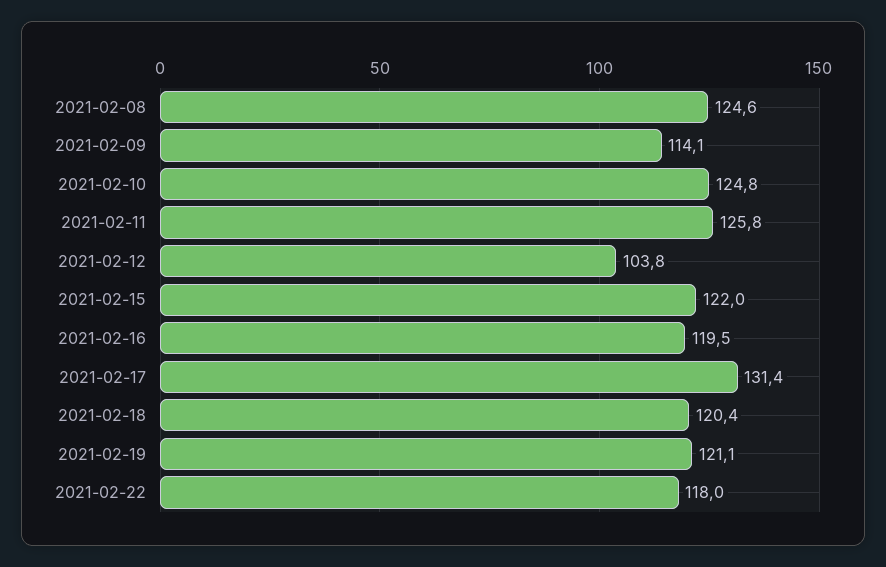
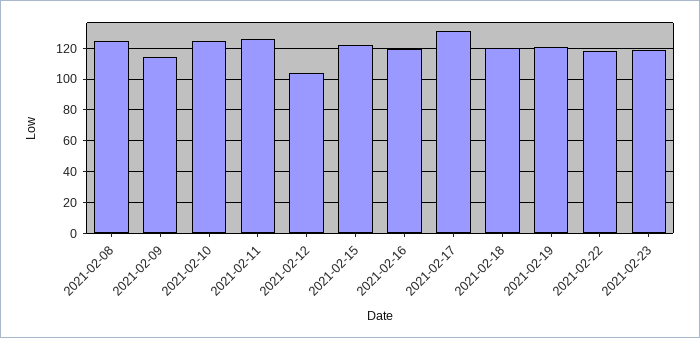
2021-02-23: none -> 120

